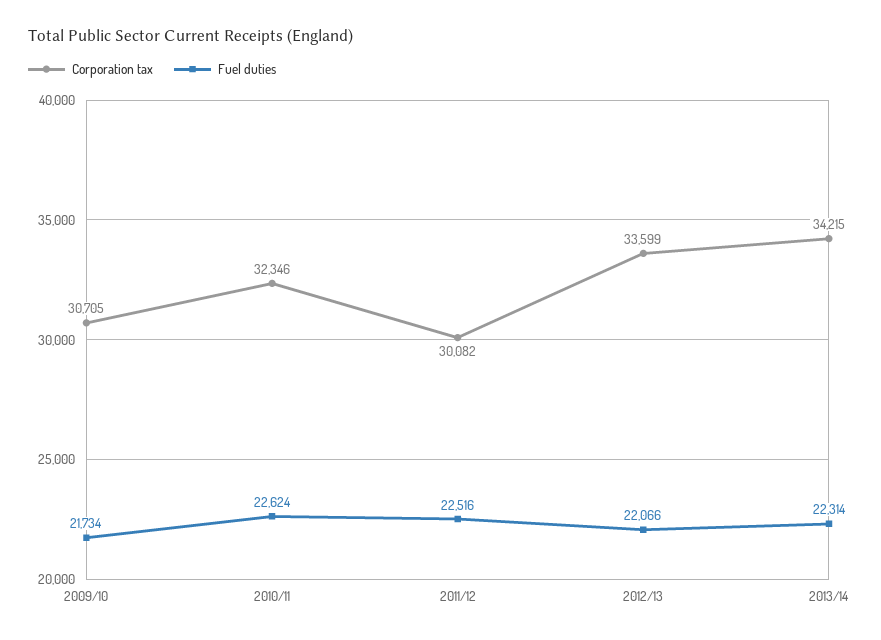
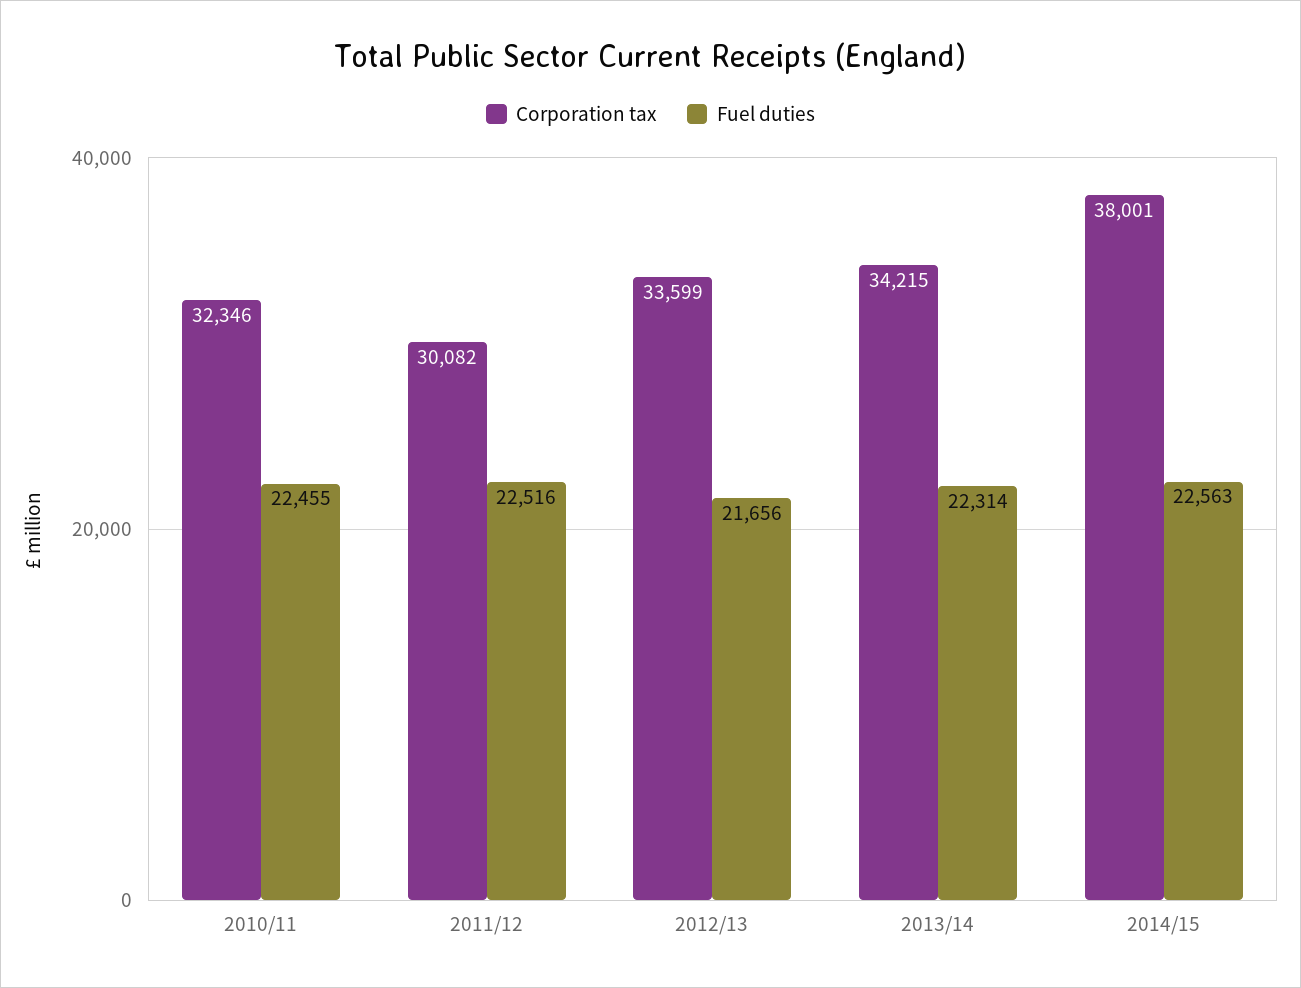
Corporation tax, 2009/10: 30705 -> none
Fuel duties, 2009/10: 21734 -> none
Fuel duties, 2010/11: 22624 -> 22455
Fuel duties, 2012/13: 22066 -> 21656
Corporation tax, 2014/15: none -> 38001
Fuel duties, 2014/15: none -> 22563

